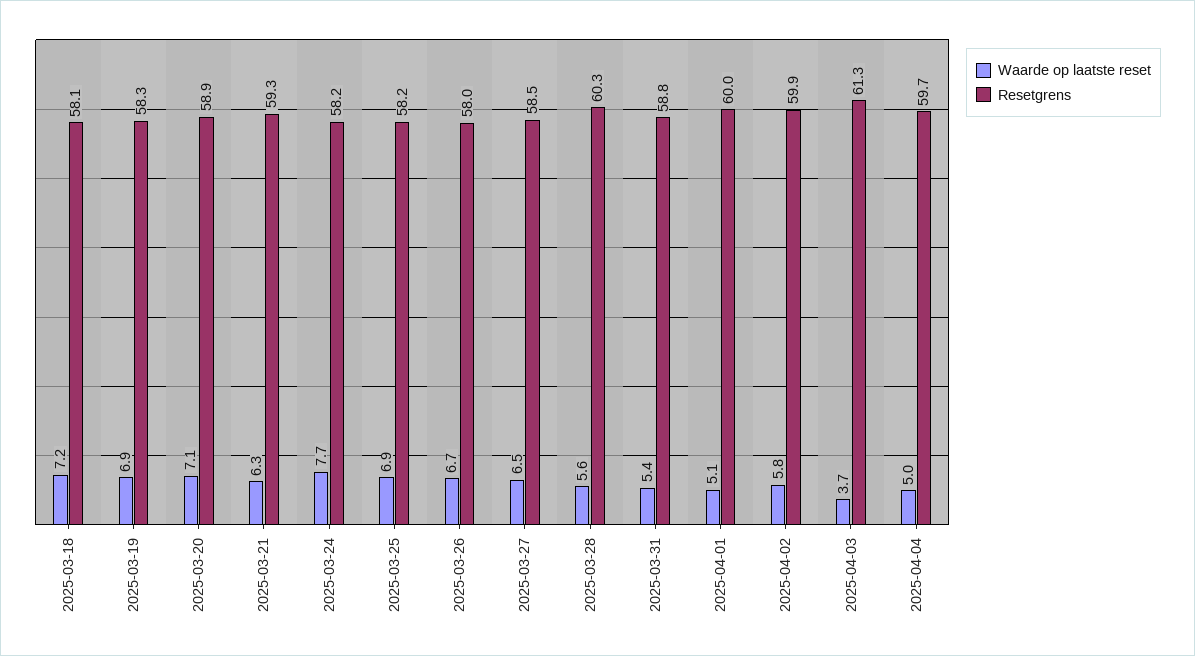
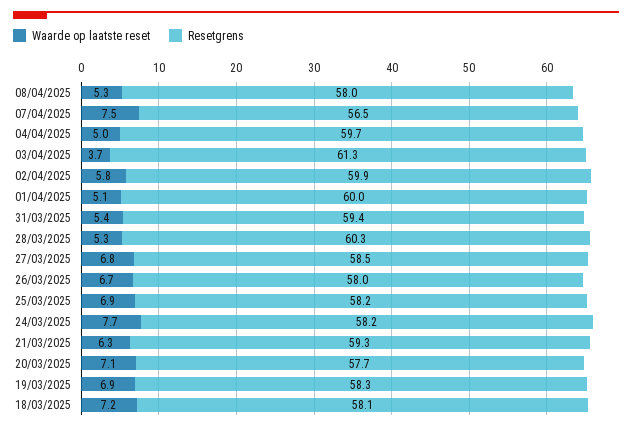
Resetgrens, 2025-03-20: 58.9 -> 57.7
Waarde op laatste reset, 2025-03-27: 6.5 -> 6.8
Waarde op laatste reset, 2025-03-28: 5.6 -> 5.3
Resetgrens, 2025-03-31: 58.8 -> 59.4
Waarde op laatste reset, 08/04/2025: none -> 5.3
Resetgrens, 08/04/2025: none -> 58
Waarde op laatste reset, 07/04/2025: none -> 7.5
Resetgrens, 07/04/2025: none -> 56.5

